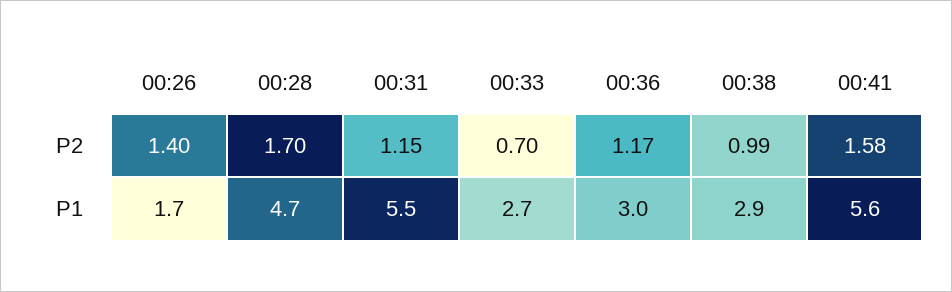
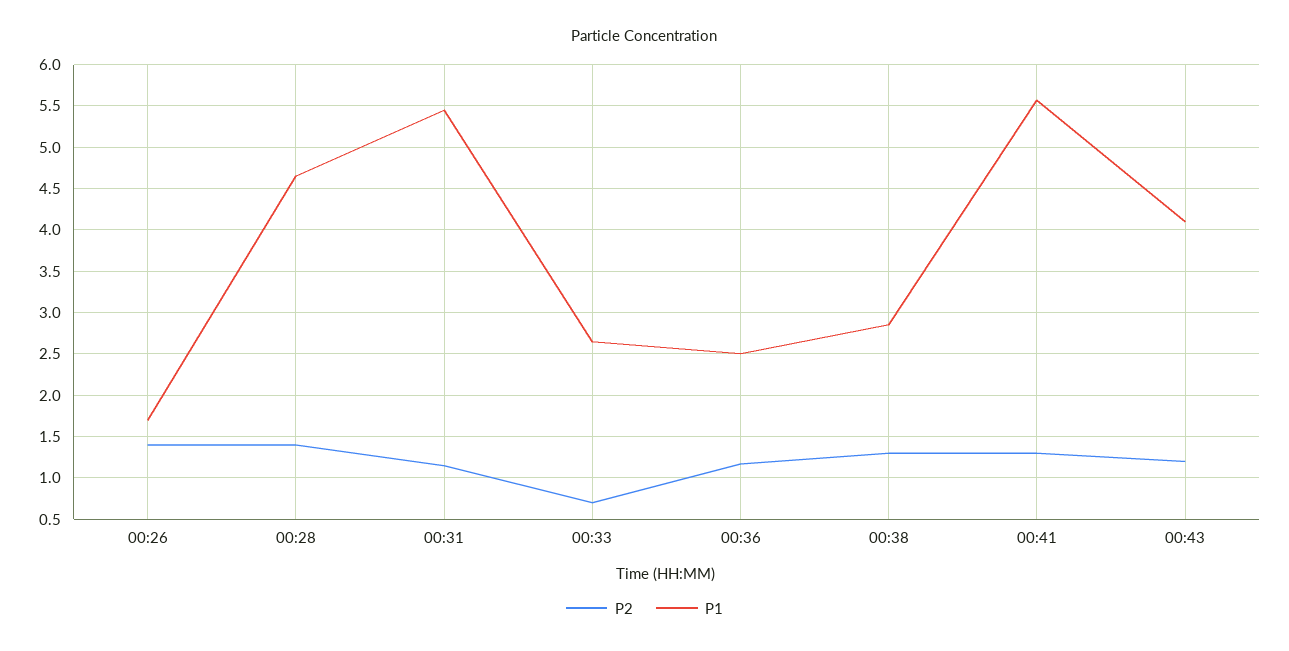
P2, 00:28: 1.7 -> 1.4
P2, 00:38: 0.99 -> 1.3
P2, 00:41: 1.58 -> 1.3
P1, 00:36: 3 -> 2.5
P2, 00:43: none -> 1.2
P1, 00:43: none -> 4.1

